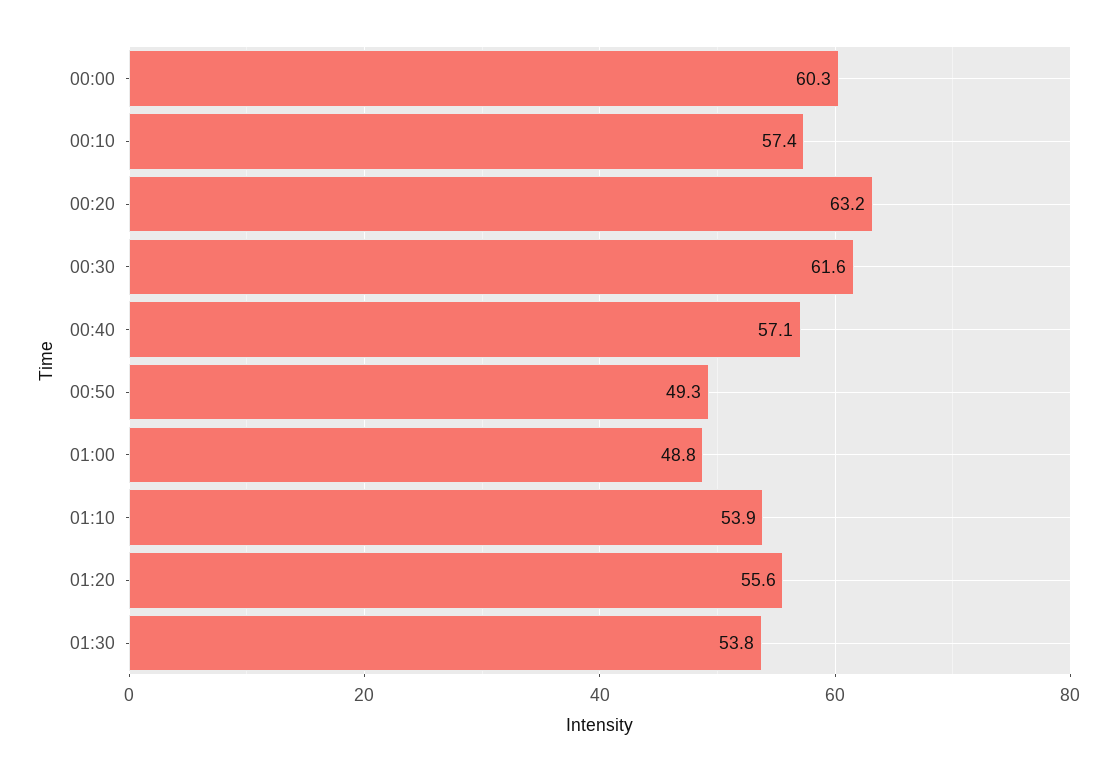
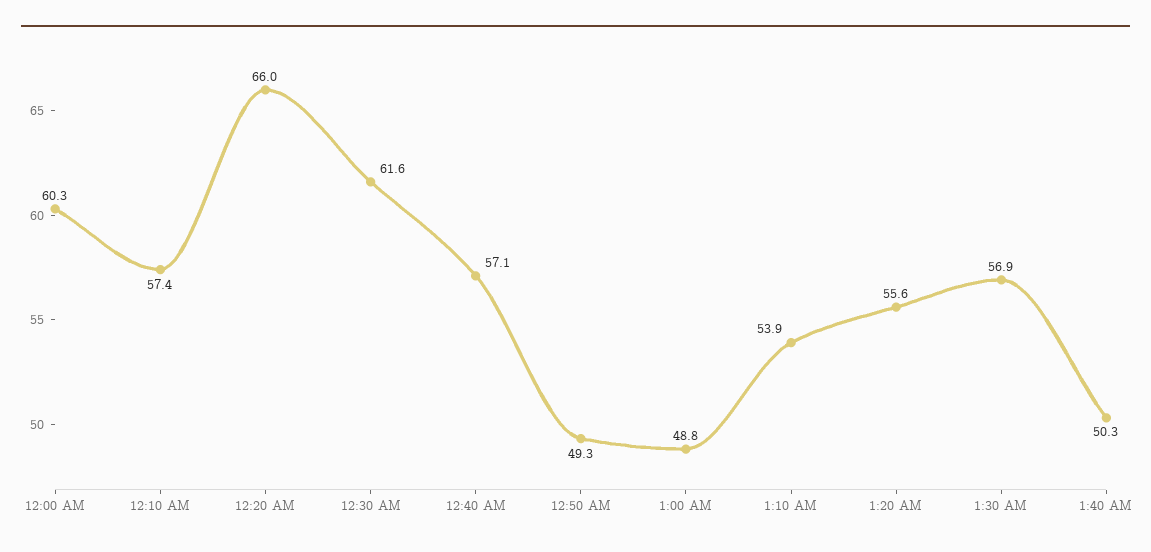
00:20: 63.2 -> 66
01:30: 53.8 -> 56.9
1:40 AM: none -> 50.3

